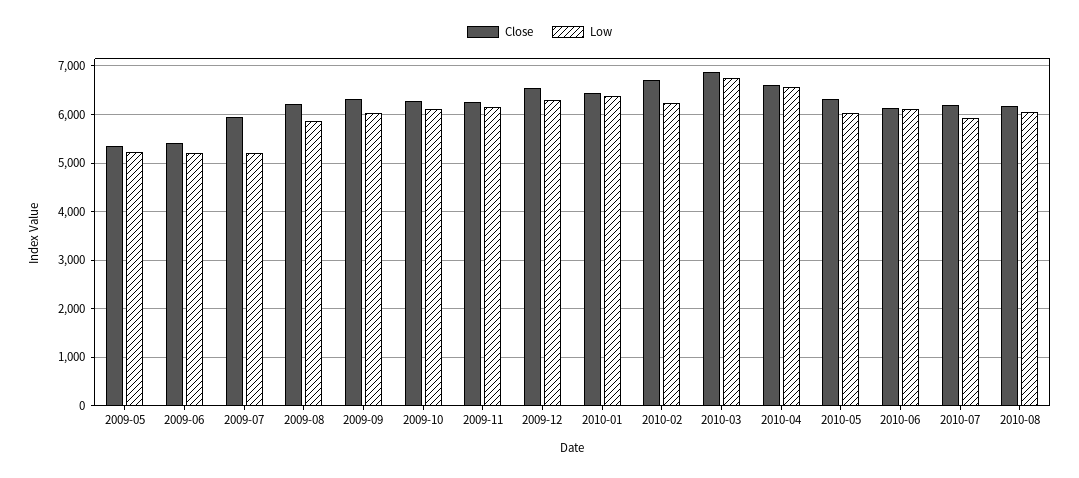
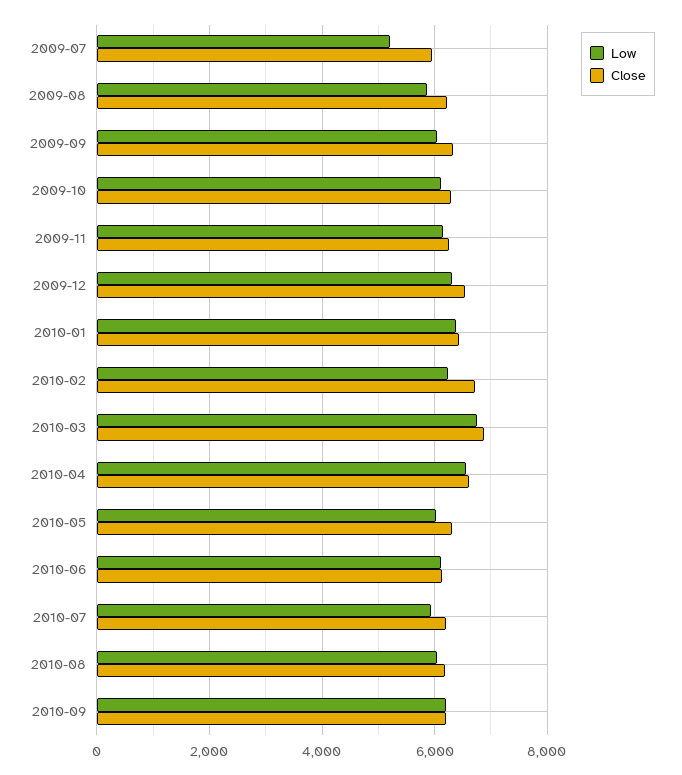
Close, 2009-05: 5400 -> none
Low, 2009-05: 5200 -> none
Close, 2009-06: 5400 -> none
Low, 2009-06: 5200 -> none
Low, 2010-09: none -> 6200
Close, 2010-09: none -> 6200

